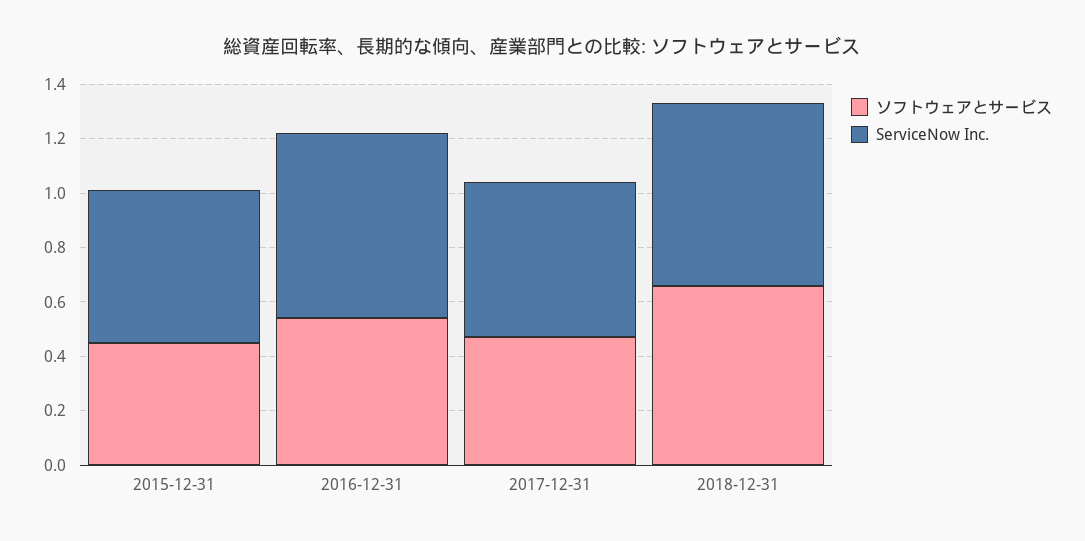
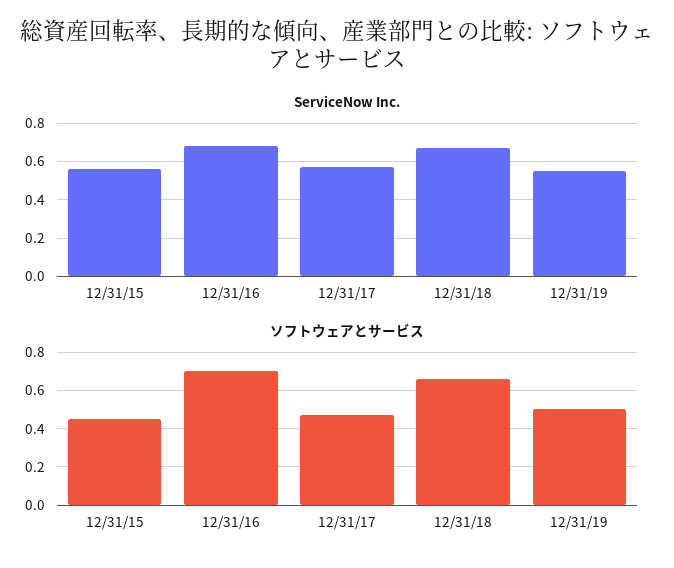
ソフトウェアとサービス, 2016-12-31: 0.55 -> 0.7
ServiceNow Inc., 12/31/19: none -> 0.55
ソフトウェアとサービス, 12/31/19: none -> 0.5

